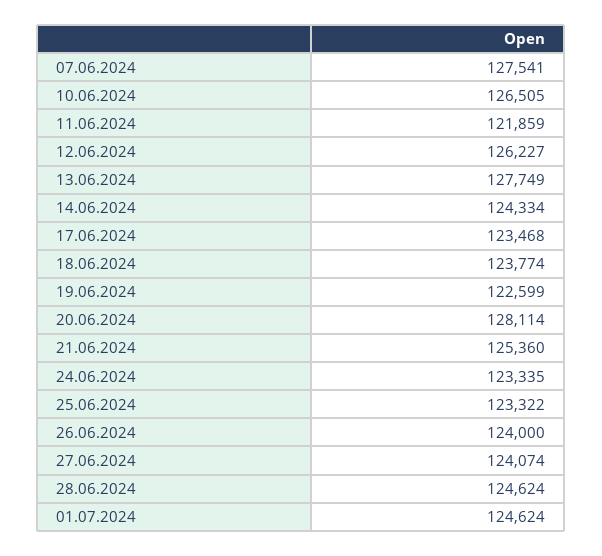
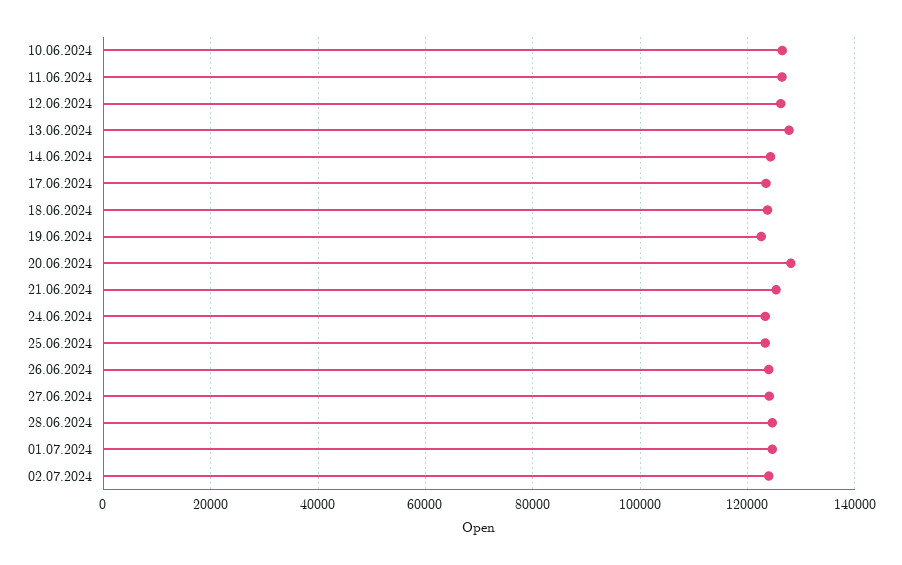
07.06.2024: 127541 -> none
11.06.2024: 121859 -> 126000
02.07.2024: none -> 124000

